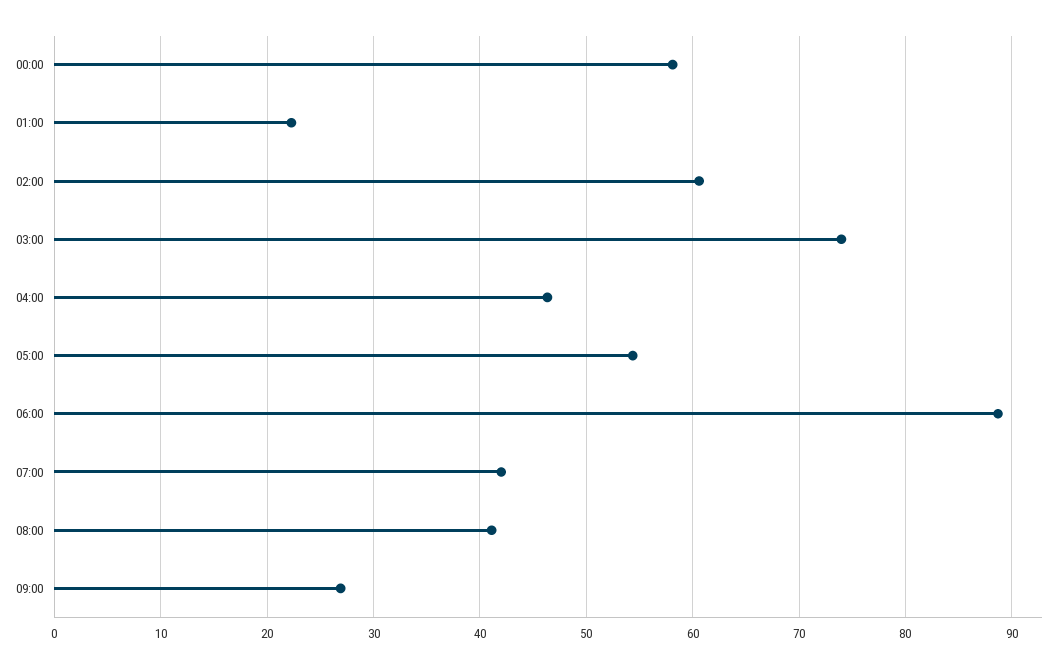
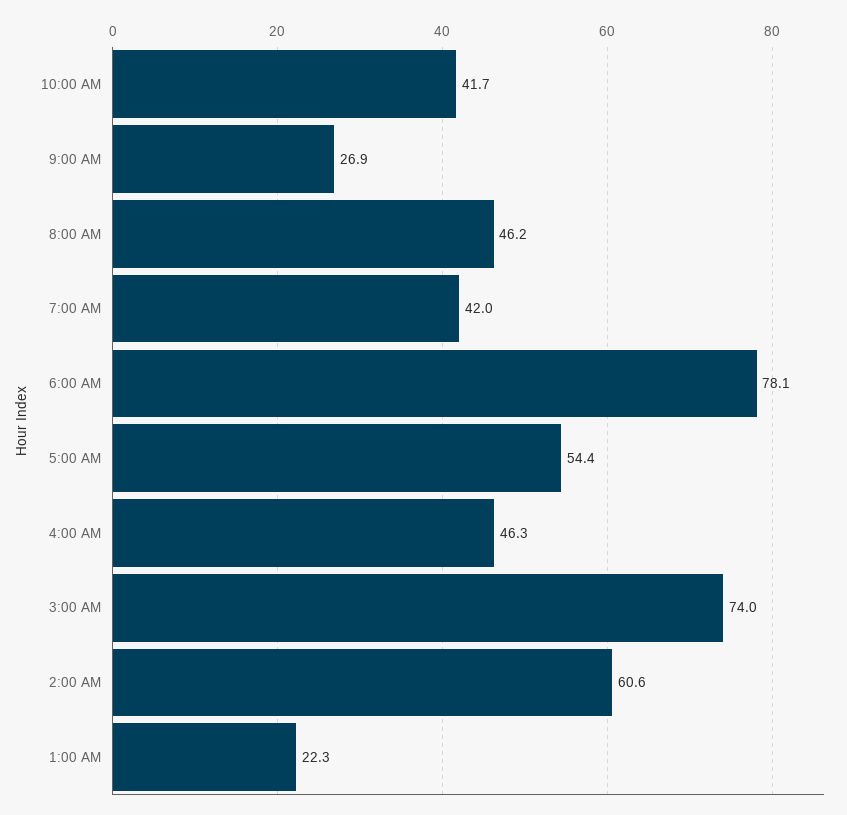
00:00: 58 -> none
06:00: 89 -> 78.1
08:00: 41 -> 46.2
10:00 AM: none -> 41.7

